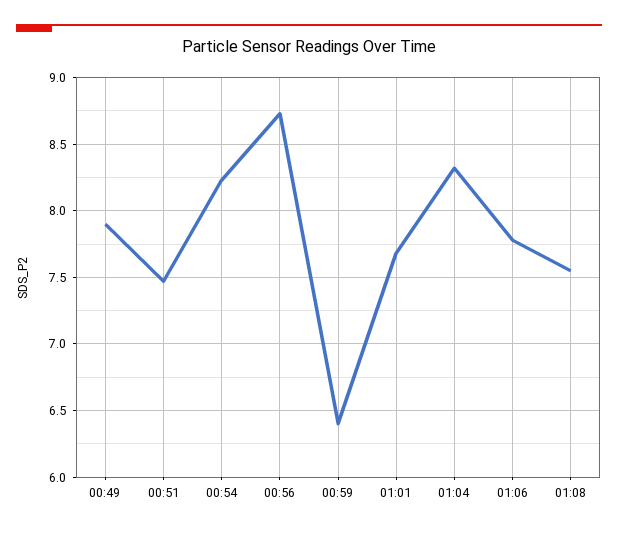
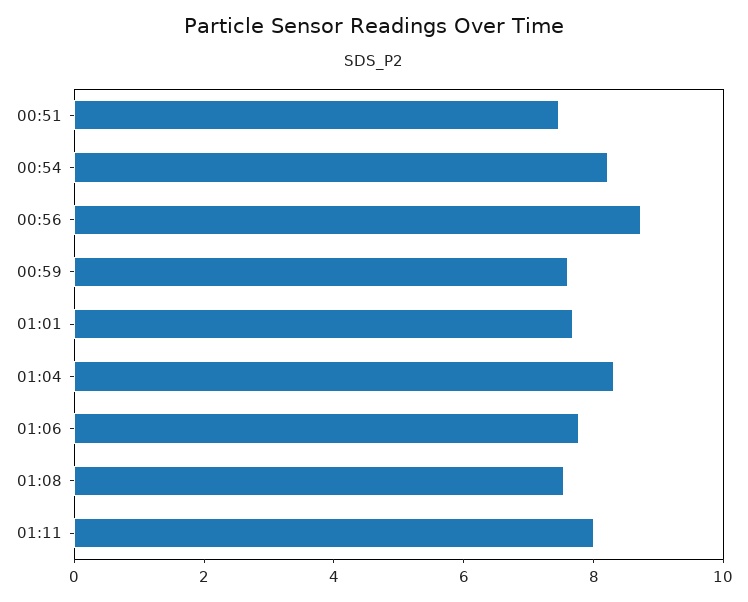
00:49: 7.9 -> none
00:59: 6.4 -> 7.5
01:11: none -> 8

